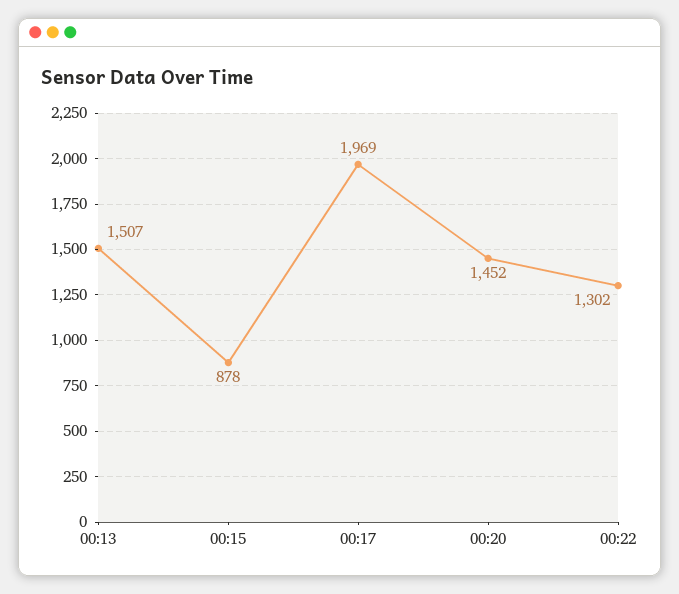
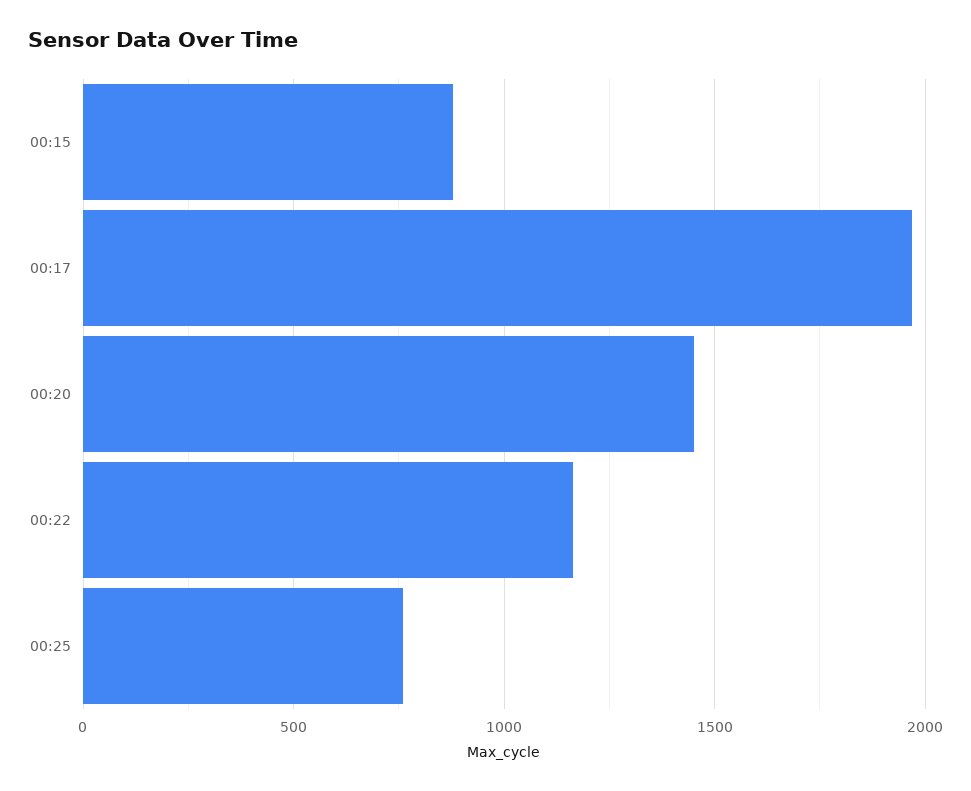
00:13: 1507 -> none
00:22: 1302 -> 1150
00:25: none -> 750

